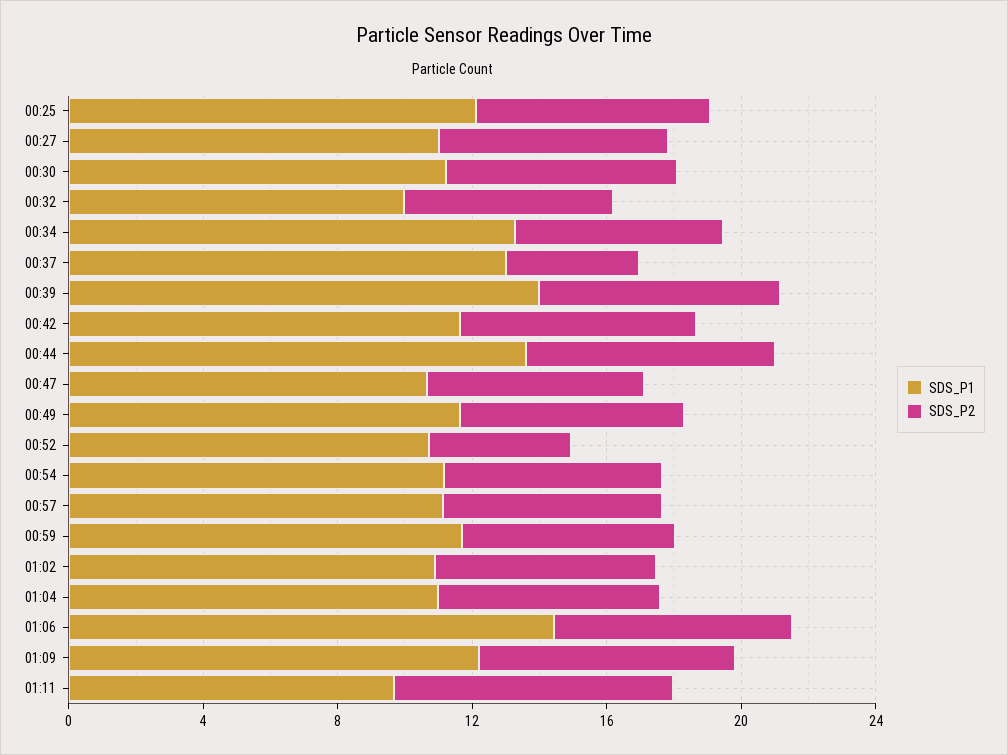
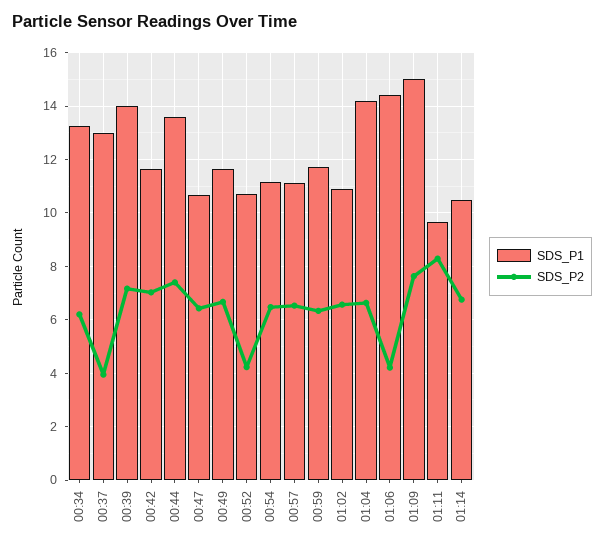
SDS_P1, 00:25: 12 -> none
SDS_P2, 00:25: 7 -> none
SDS_P1, 00:27: 11 -> none
SDS_P2, 00:27: 7 -> none
SDS_P1, 00:30: 11 -> none
SDS_P2, 00:30: 7 -> none
SDS_P1, 00:32: 10 -> none
SDS_P2, 00:32: 6 -> none
SDS_P1, 01:04: 11 -> 14.25
SDS_P2, 01:06: 7 -> 4.25
SDS_P1, 01:09: 12 -> 15
SDS_P1, 01:14: none -> 10.5
SDS_P2, 01:14: none -> 6.75

